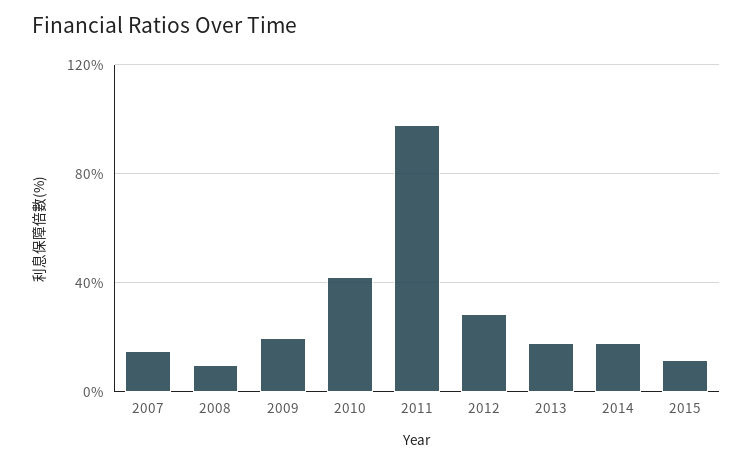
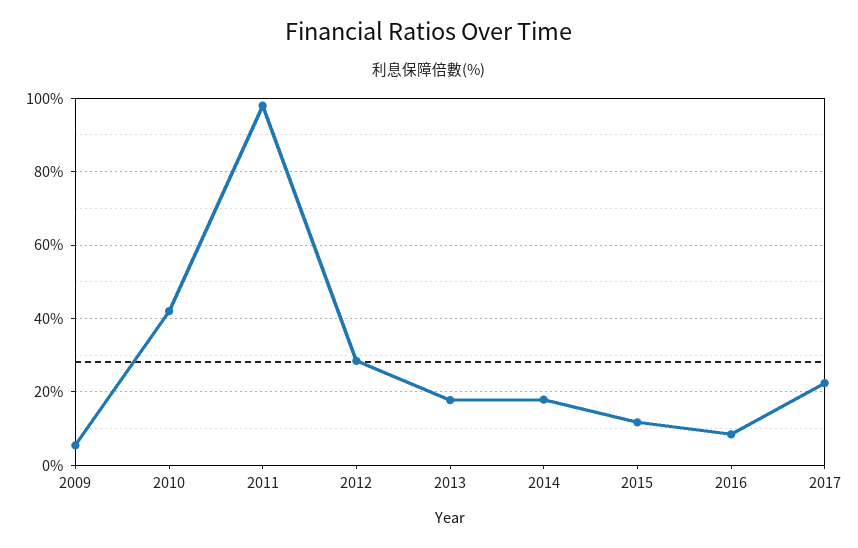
2007: 15 -> none
2008: 10 -> none
2009: 20 -> 6
2016: none -> 8
2017: none -> 22

